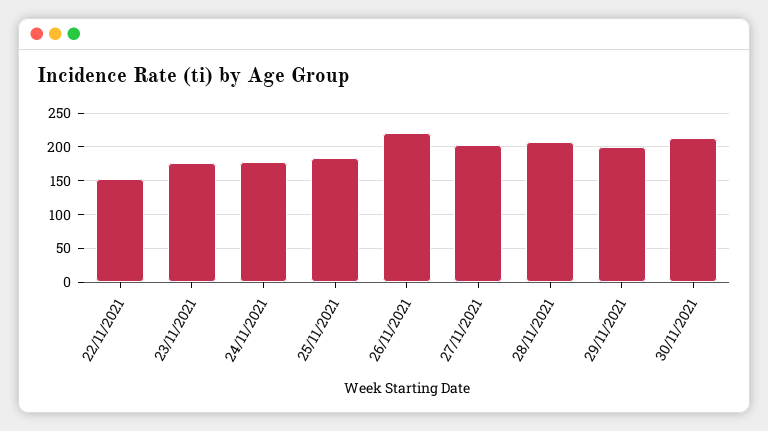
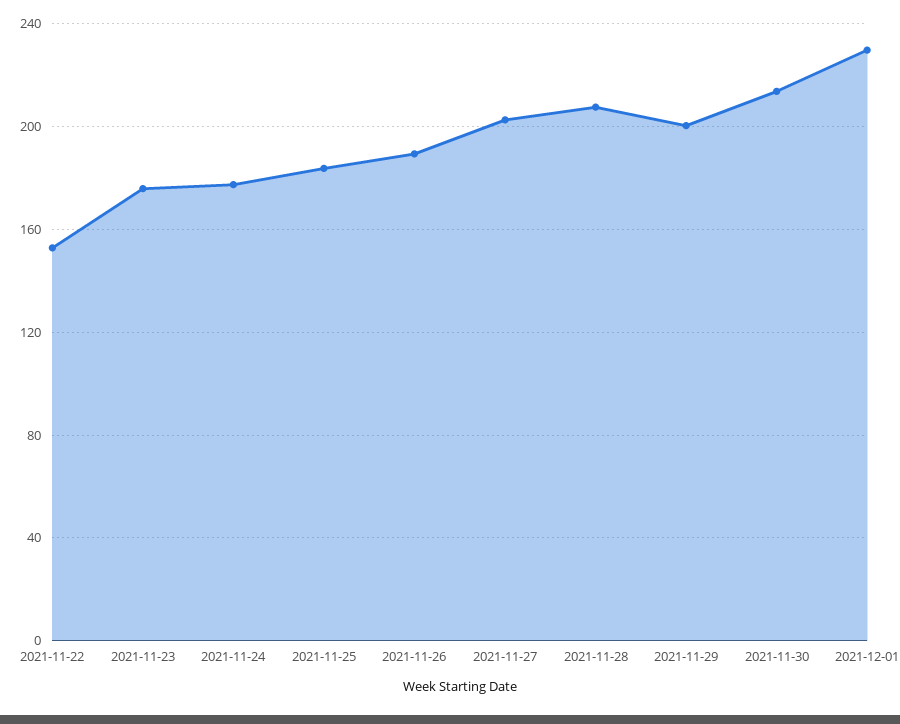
26/11/2021: 220 -> 190
2021-12-01: none -> 230

